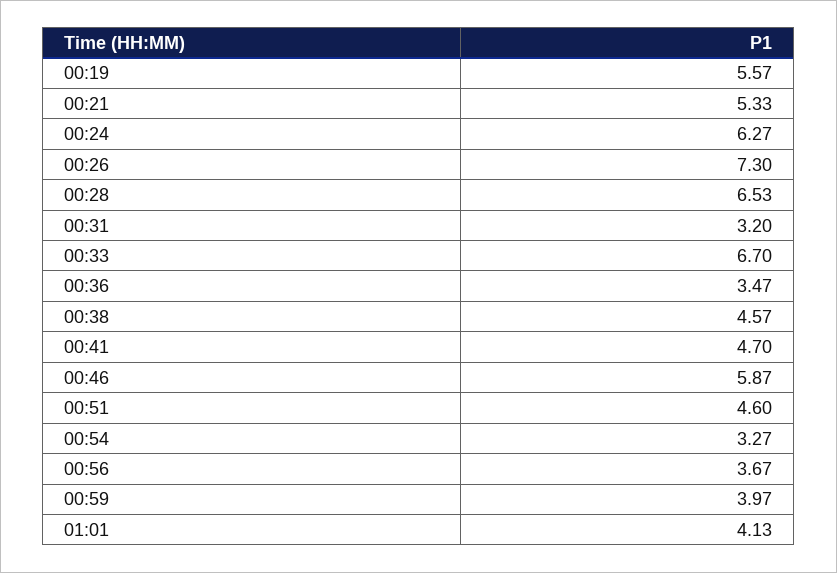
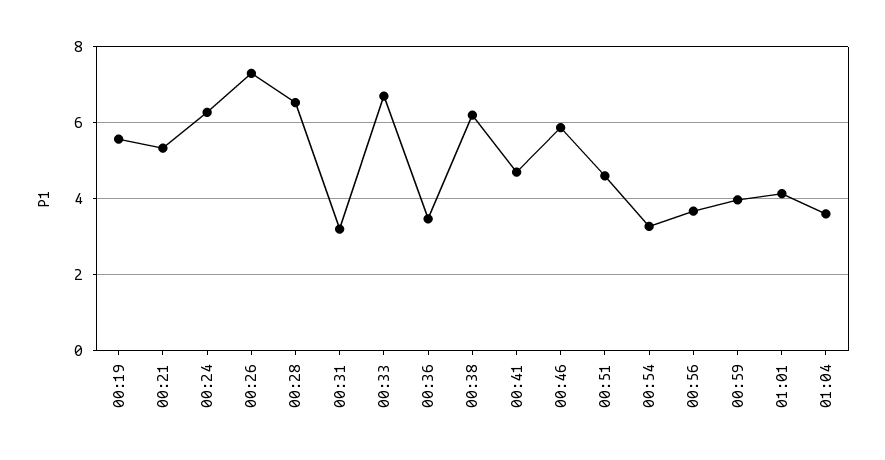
00:38: 4.57 -> 6.2
01:04: none -> 3.6

